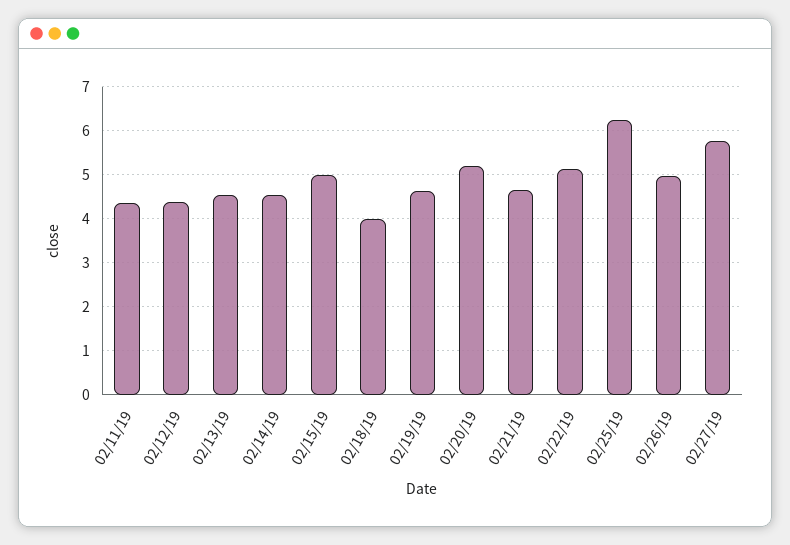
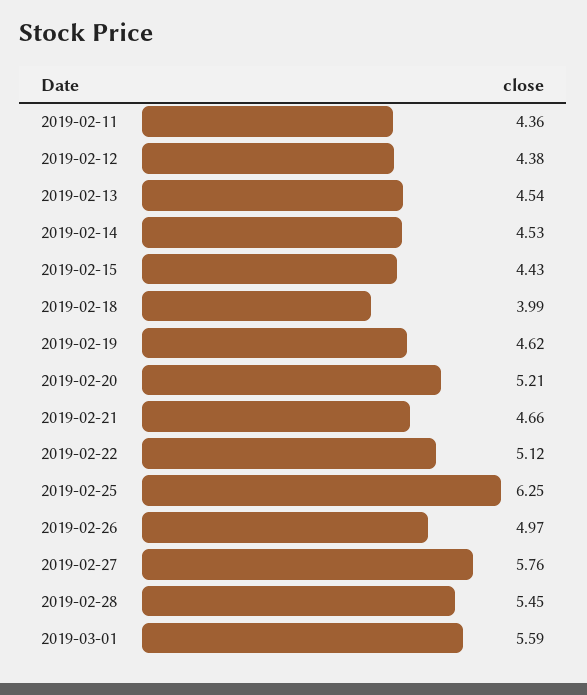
02/15/19: 5 -> 4.43
2019-02-28: none -> 5.45
2019-03-01: none -> 5.59

